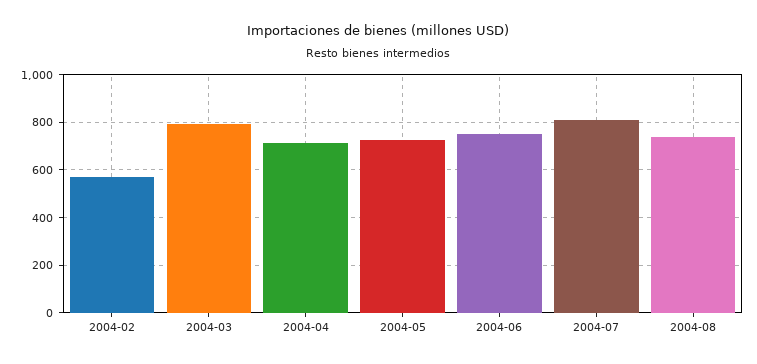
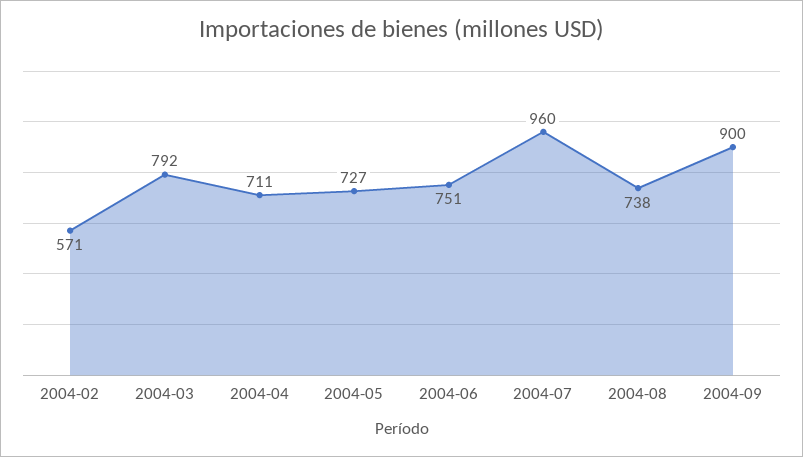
2004-07: 800 -> 960
2004-09: none -> 900

